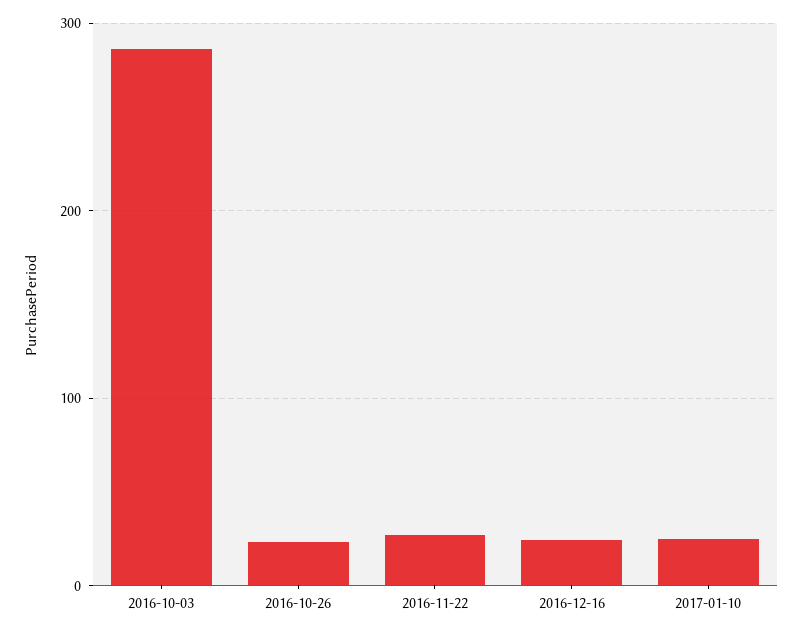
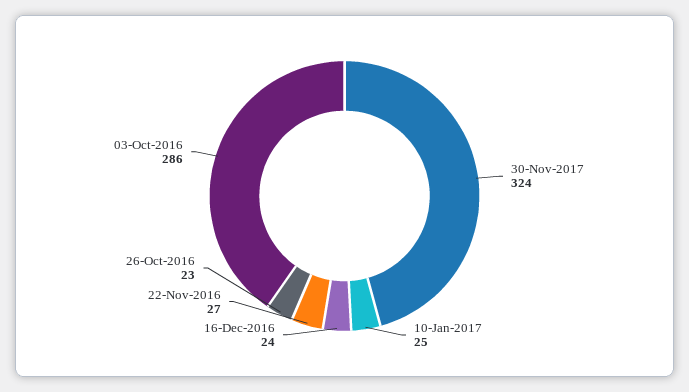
30-Nov-2017: none -> 324

